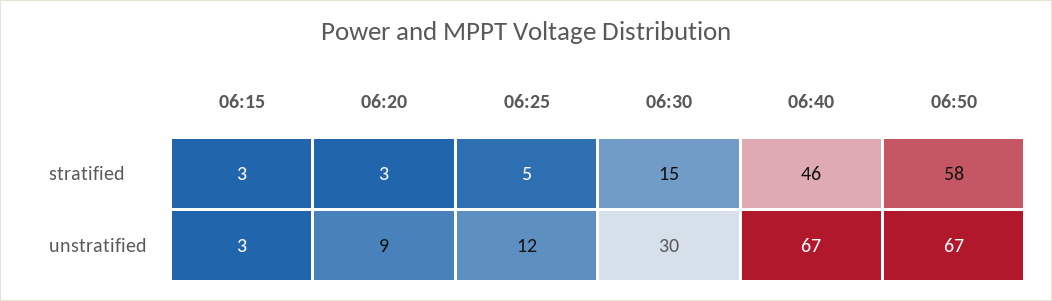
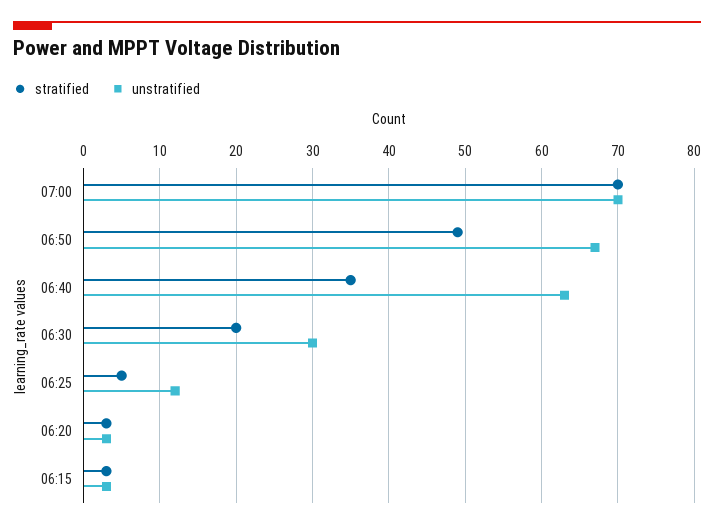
stratified, 06:30: 15 -> 20
stratified, 06:40: 46 -> 35
stratified, 06:50: 58 -> 49
unstratified, 06:20: 9 -> 3
unstratified, 06:40: 67 -> 63
stratified, 07:00: none -> 70
unstratified, 07:00: none -> 70

